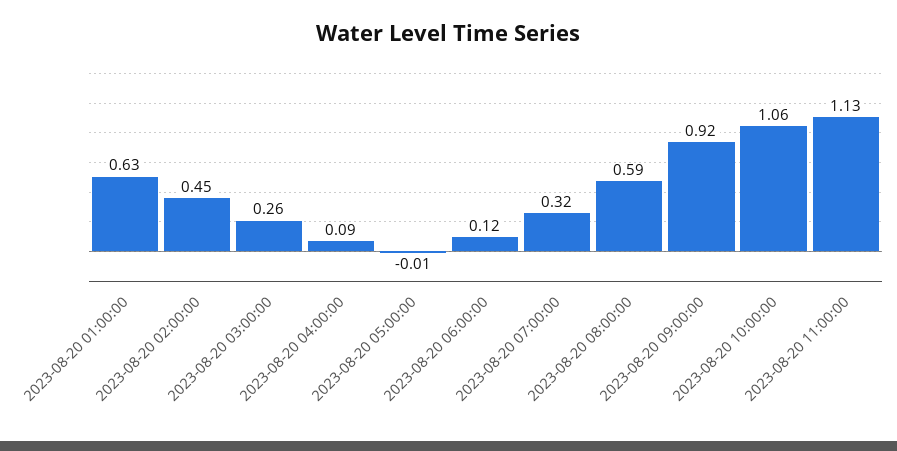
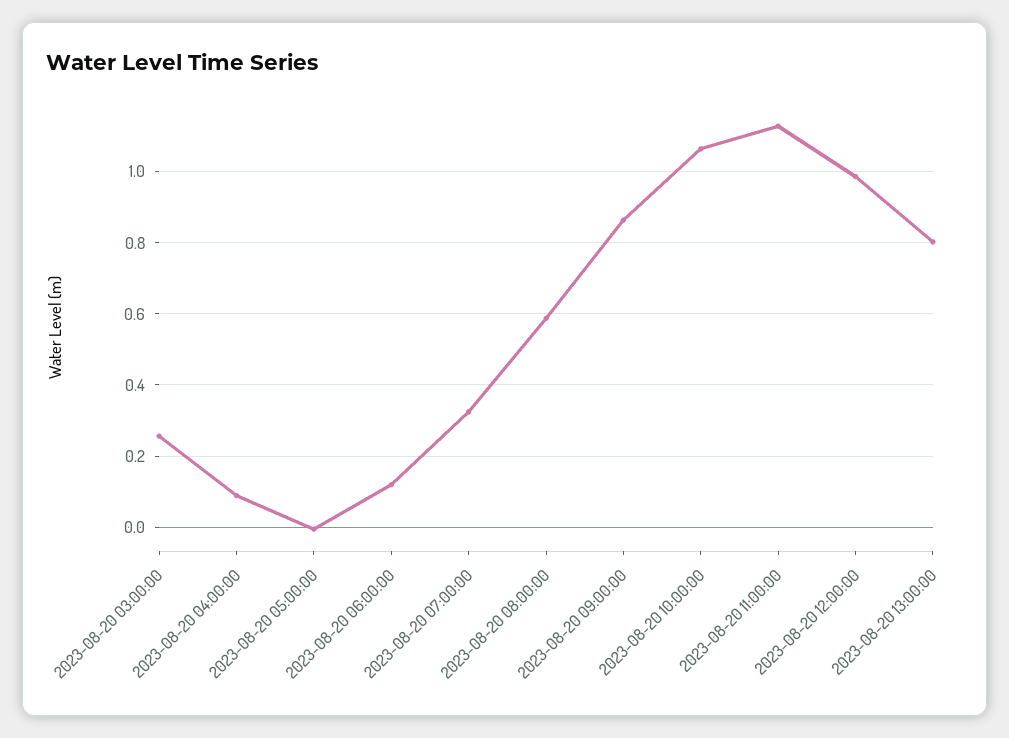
2023-08-20 01:00:00: 0.63 -> none
2023-08-20 02:00:00: 0.45 -> none
2023-08-20 09:00:00: 0.92 -> 0.86
2023-08-20 12:00:00: none -> 0.98
2023-08-20 13:00:00: none -> 0.8

